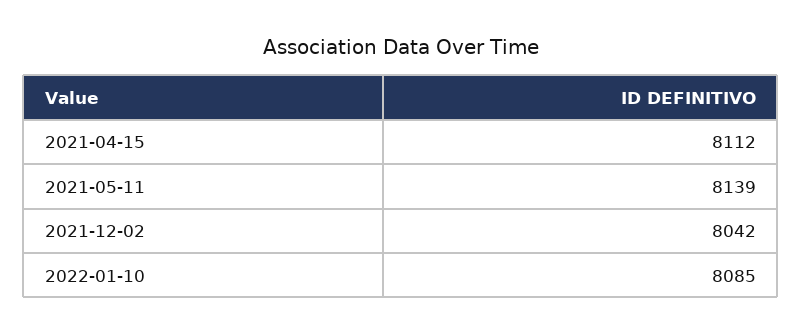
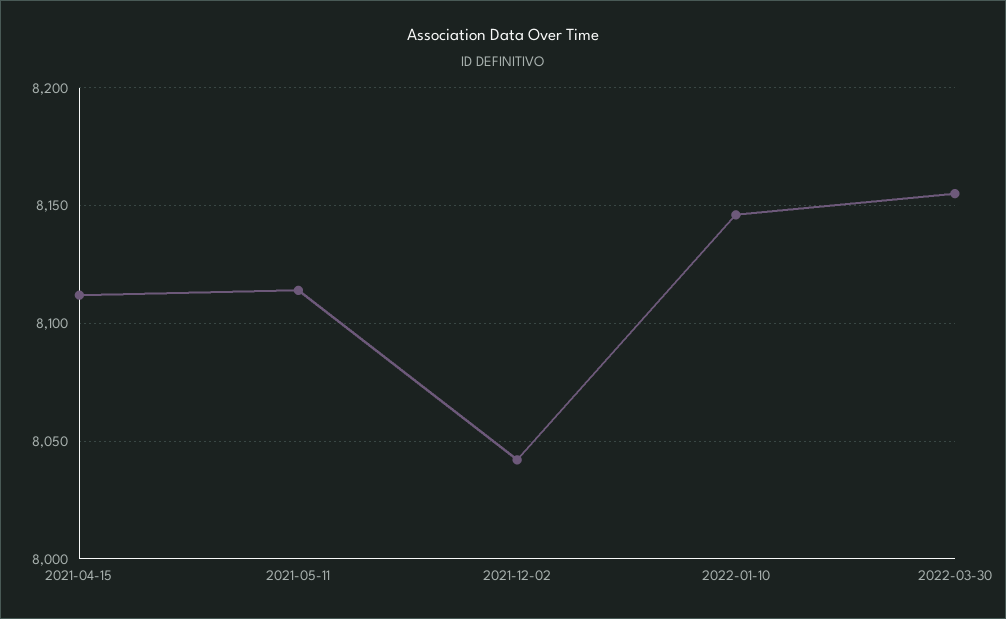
2021-05-11: 8139 -> 8115
2022-01-10: 8085 -> 8145
2022-03-30: none -> 8155

